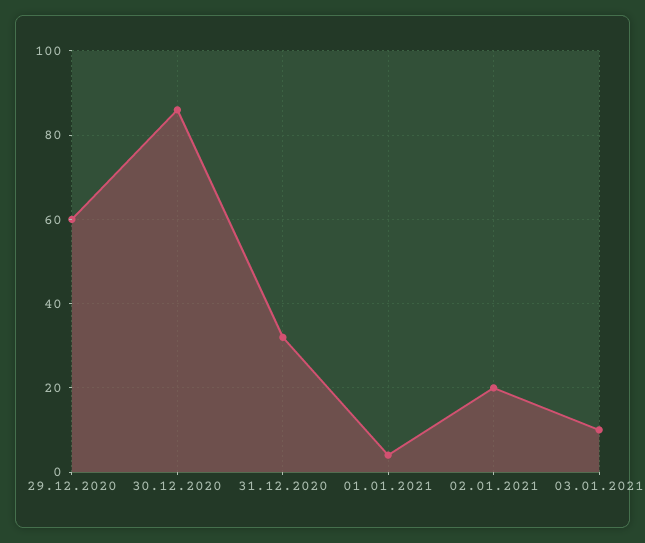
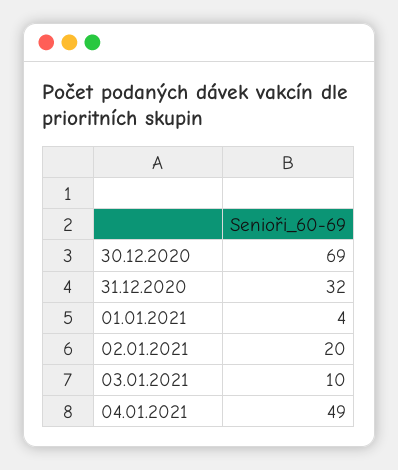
29.12.2020: 60 -> none
30.12.2020: 85 -> 69
04.01.2021: none -> 49

